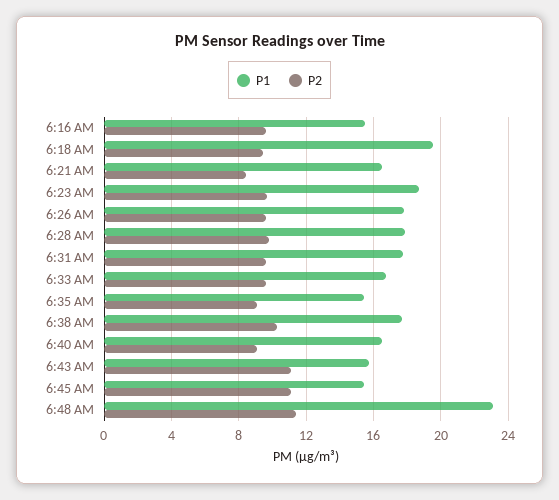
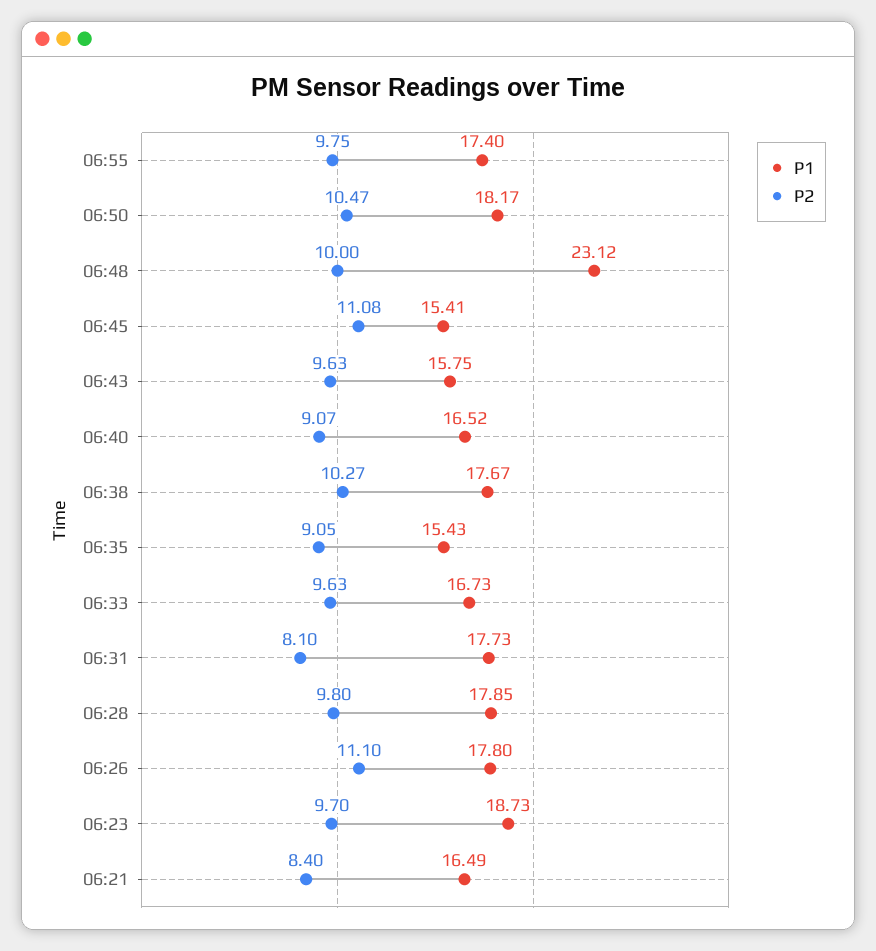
P1, 6:16 AM: 15.5 -> none
P2, 6:16 AM: 9.5 -> none
P1, 6:18 AM: 19.5 -> none
P2, 6:18 AM: 9.5 -> none
P2, 6:26 AM: 9.5 -> 11.1
P2, 6:31 AM: 9.5 -> 8.1
P2, 6:43 AM: 11 -> 9.63
P2, 6:48 AM: 11.5 -> 10
P1, 06:55: none -> 17.4
P2, 06:55: none -> 9.75
P1, 06:50: none -> 18.17
P2, 06:50: none -> 10.47

